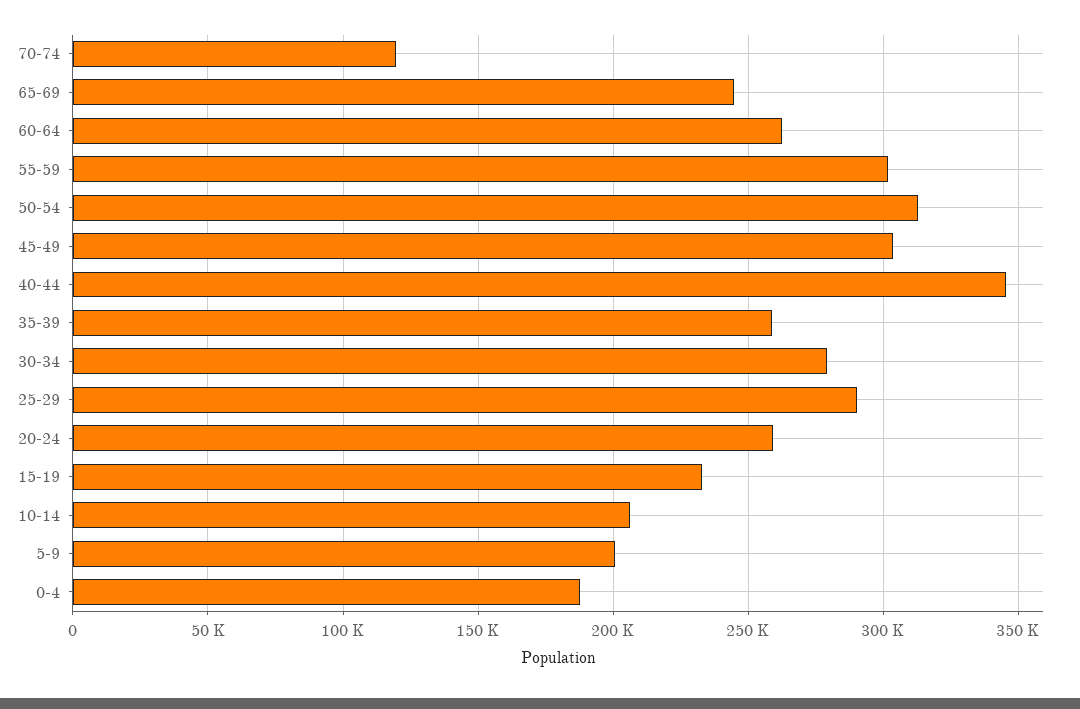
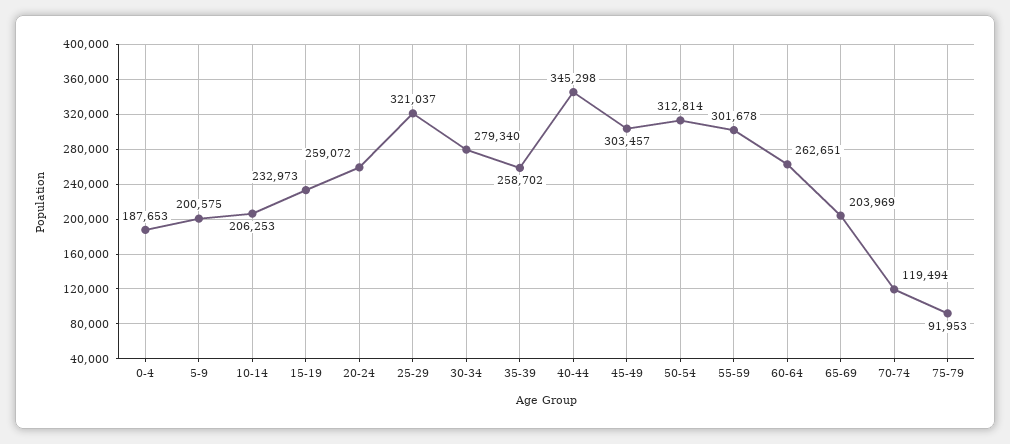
65-69: 245000 -> 203969
25-29: 290000 -> 321037
75-79: none -> 91953

